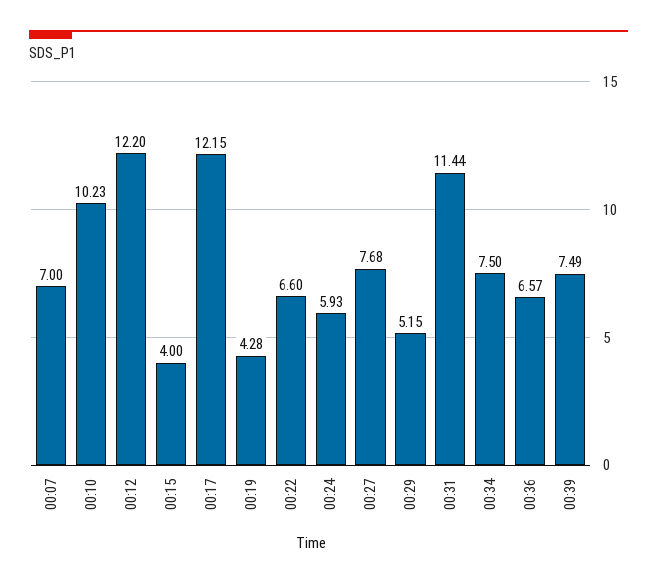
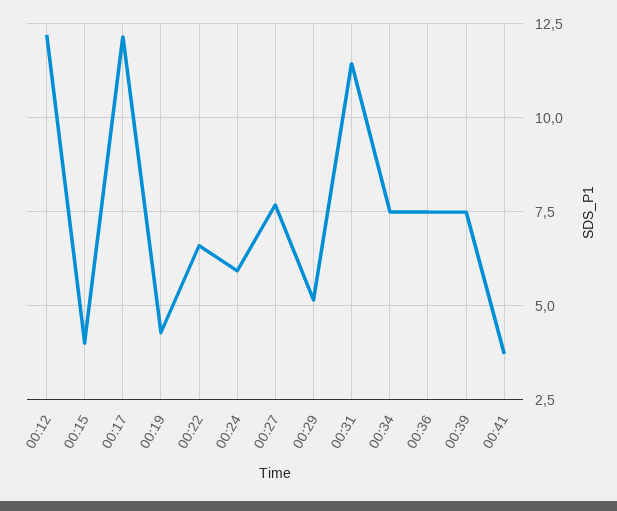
00:07: 7 -> none
00:10: 10.23 -> none
00:36: 6.57 -> 7.5
00:41: none -> 3.75

